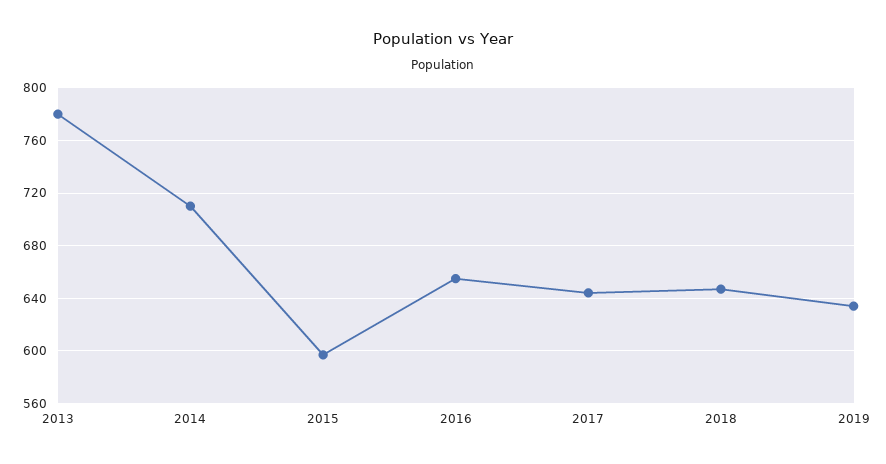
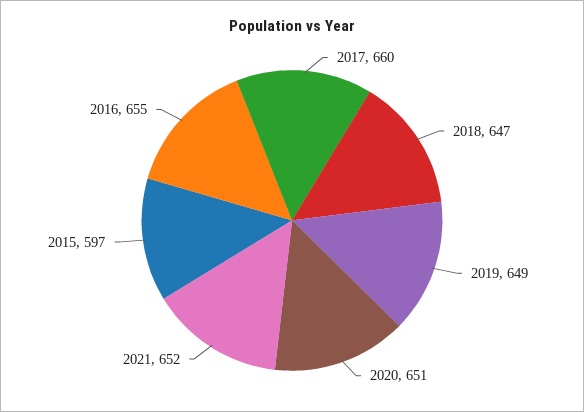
2013: 780 -> none
2014: 710 -> none
2017: 645 -> 660
2019: 635 -> 649
2020: none -> 651
2021: none -> 652

